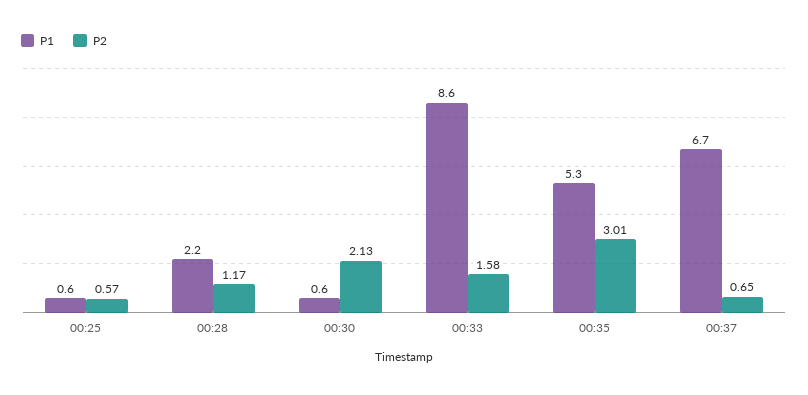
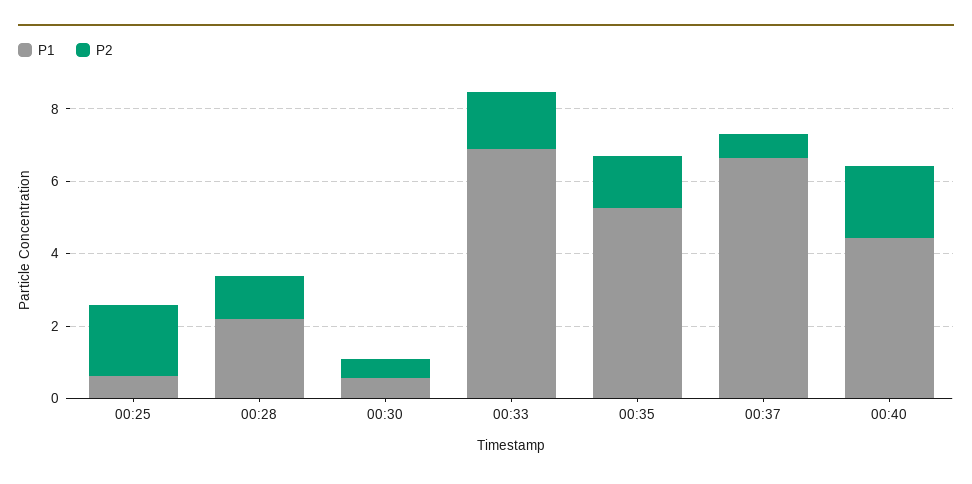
P2, 00:25: 0.57 -> 2
P2, 00:30: 2.13 -> 0.5
P1, 00:33: 8.6 -> 7
P2, 00:35: 3.01 -> 1.5
P1, 00:40: none -> 4.5
P2, 00:40: none -> 2

